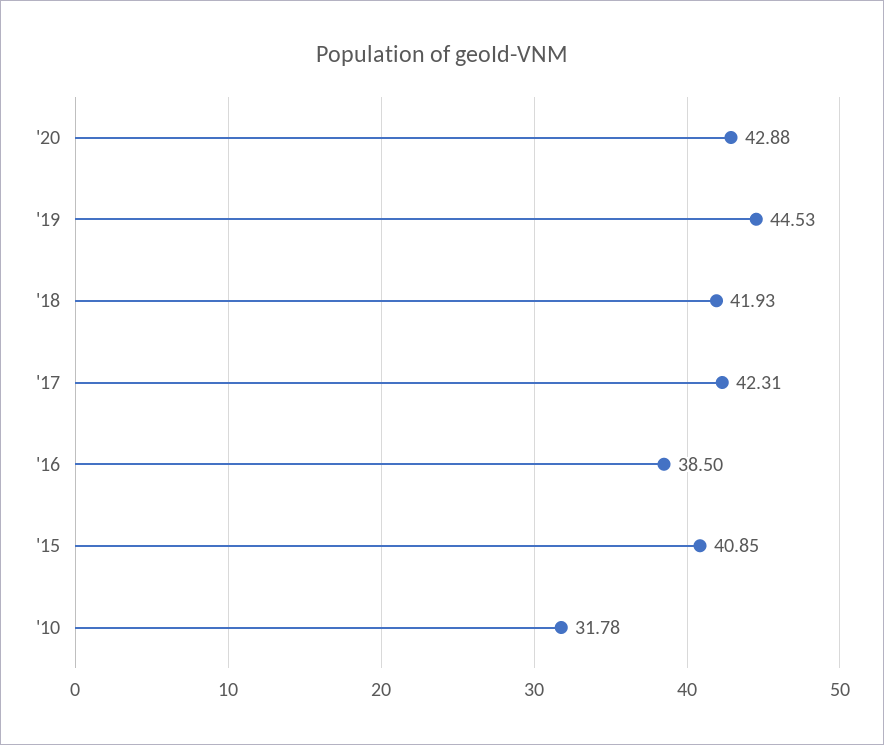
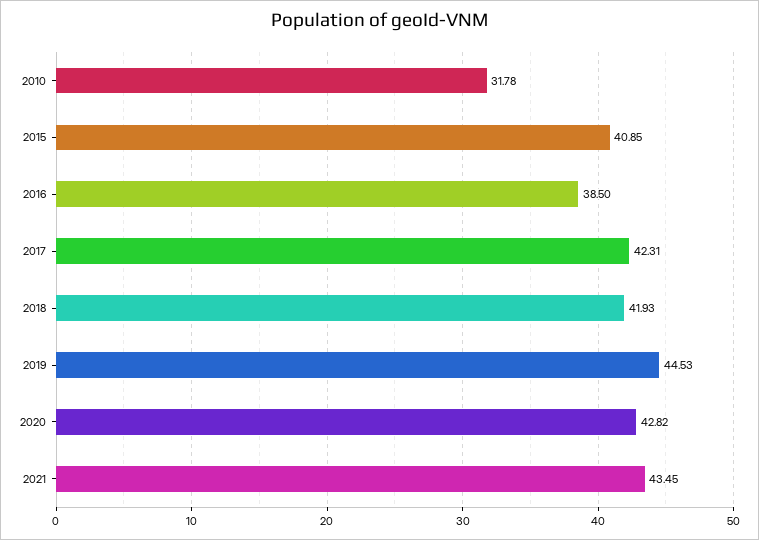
'20: 42.88 -> 42.82
2021: none -> 43.45

